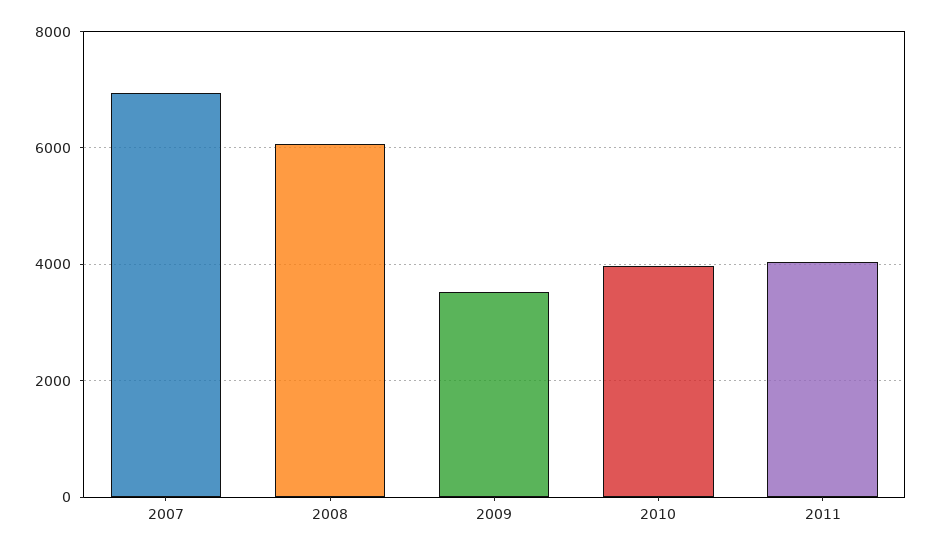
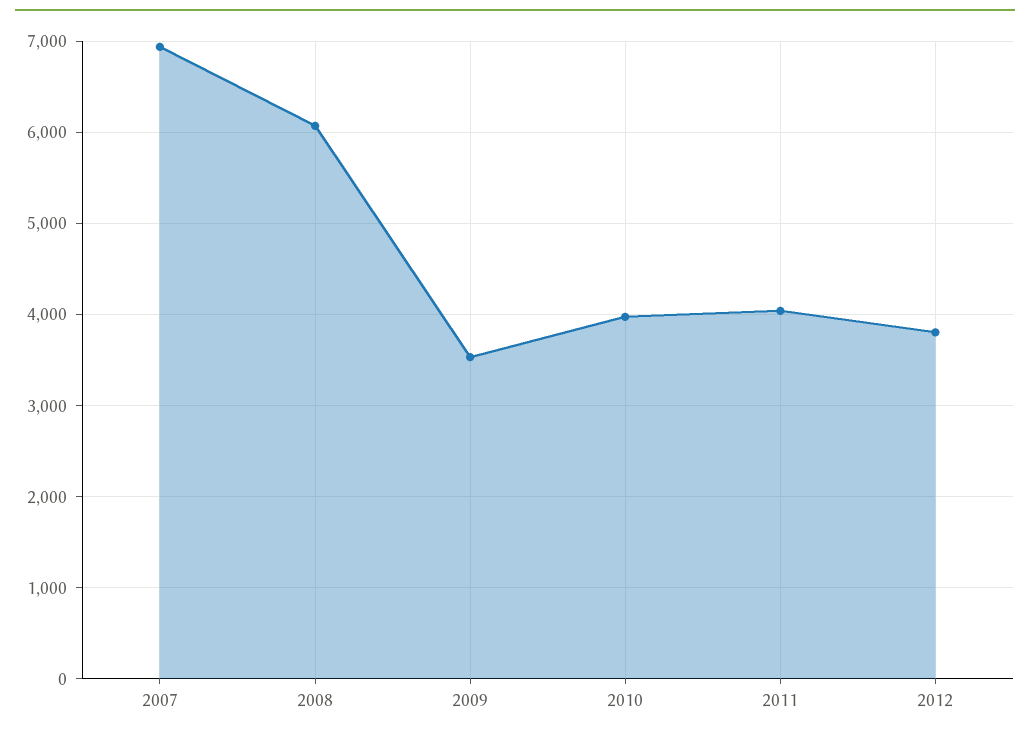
2012: none -> 3800

